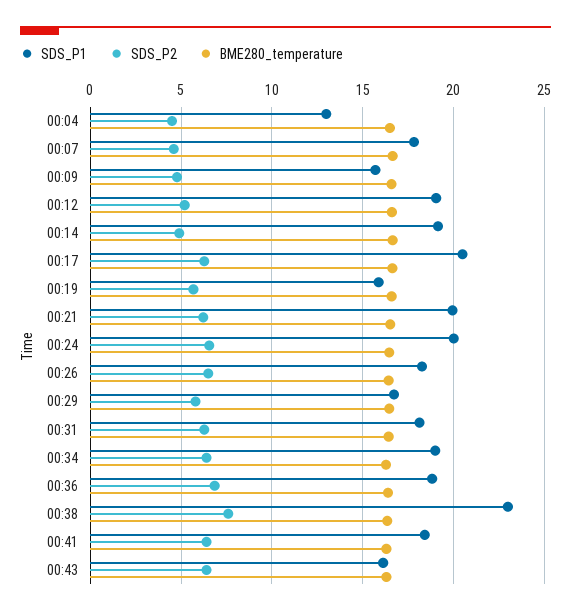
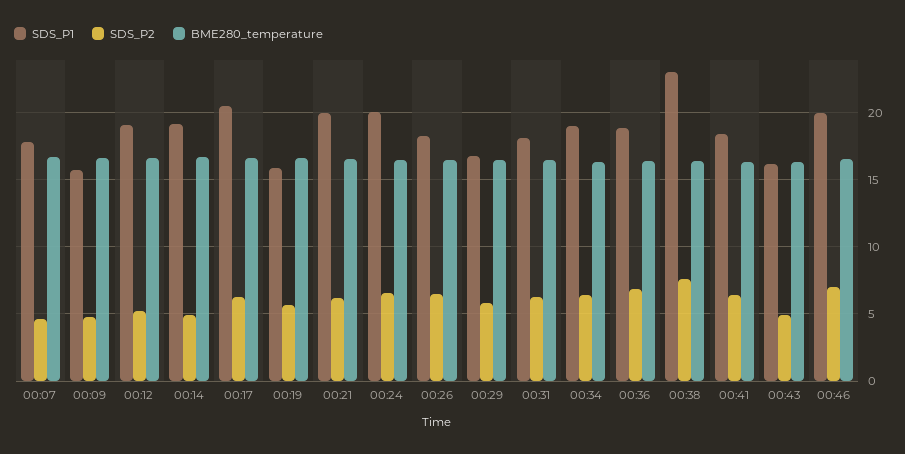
SDS_P1, 00:04: 13 -> none
SDS_P2, 00:04: 4.5 -> none
BME280_temperature, 00:04: 16.5 -> none
SDS_P2, 00:43: 6.5 -> 5
SDS_P1, 00:46: none -> 20
SDS_P2, 00:46: none -> 7
BME280_temperature, 00:46: none -> 16.5

